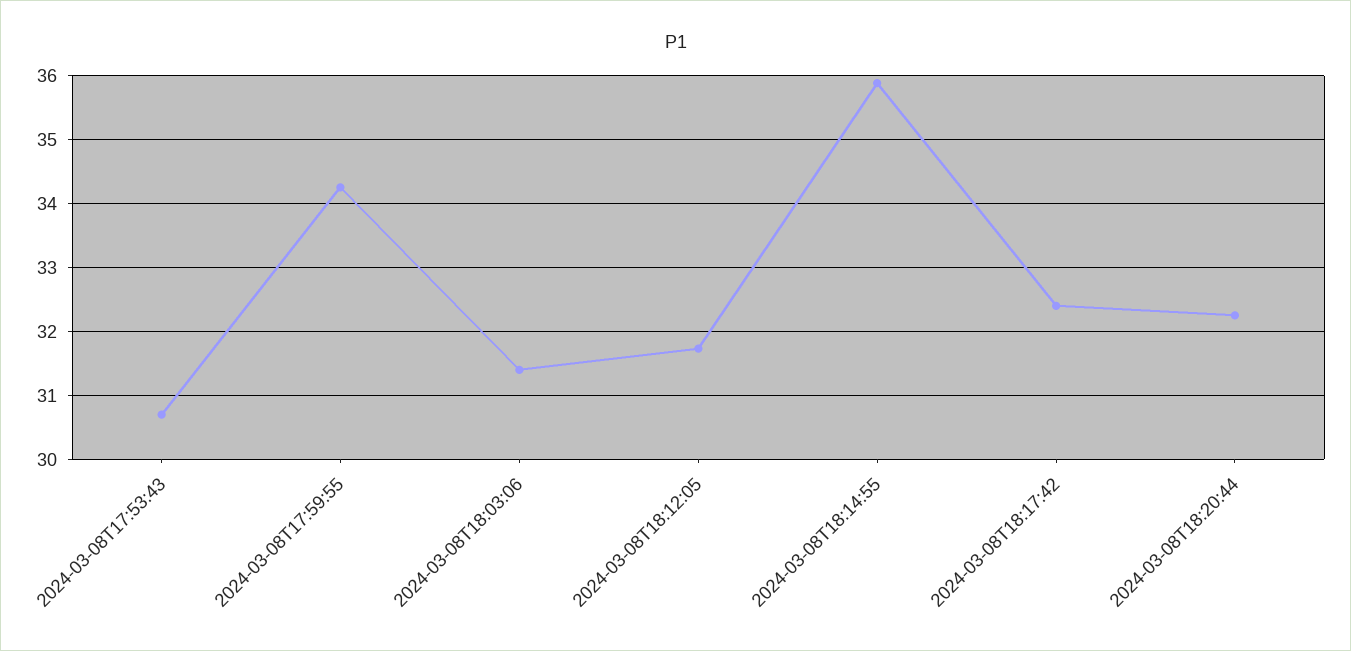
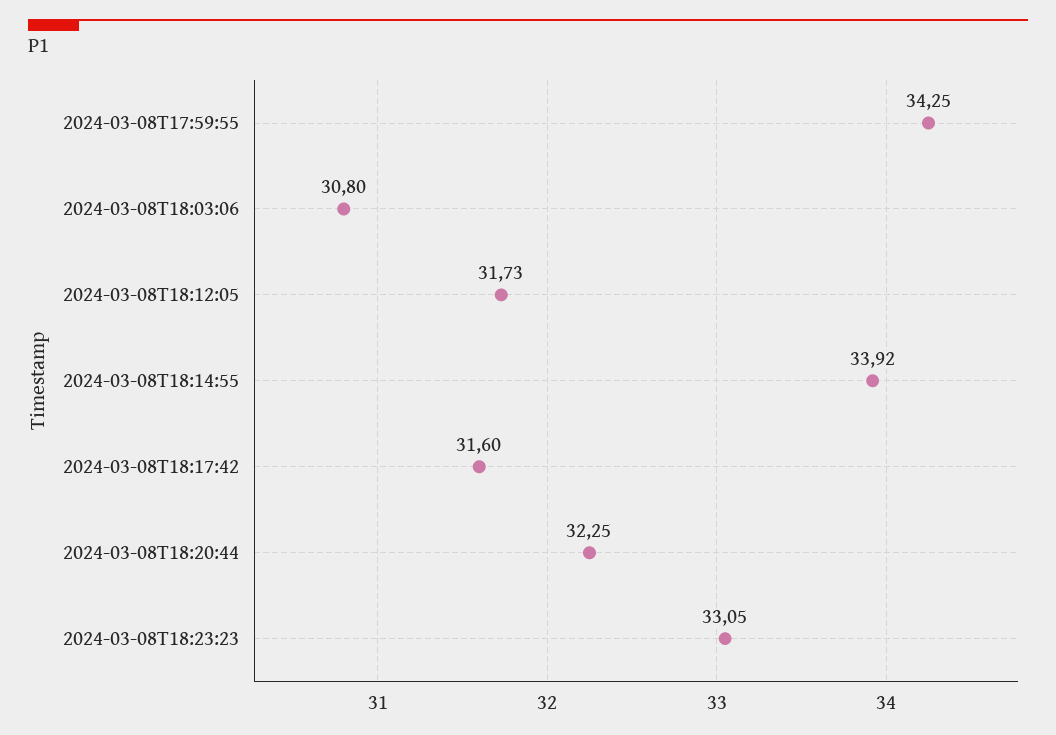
2024-03-08T17:53:43: 30.7 -> none
2024-03-08T18:03:06: 31.4 -> 30.8
2024-03-08T18:14:55: 35.9 -> 33.92
2024-03-08T18:17:42: 32.4 -> 31.6
2024-03-08T18:23:23: none -> 33.05

